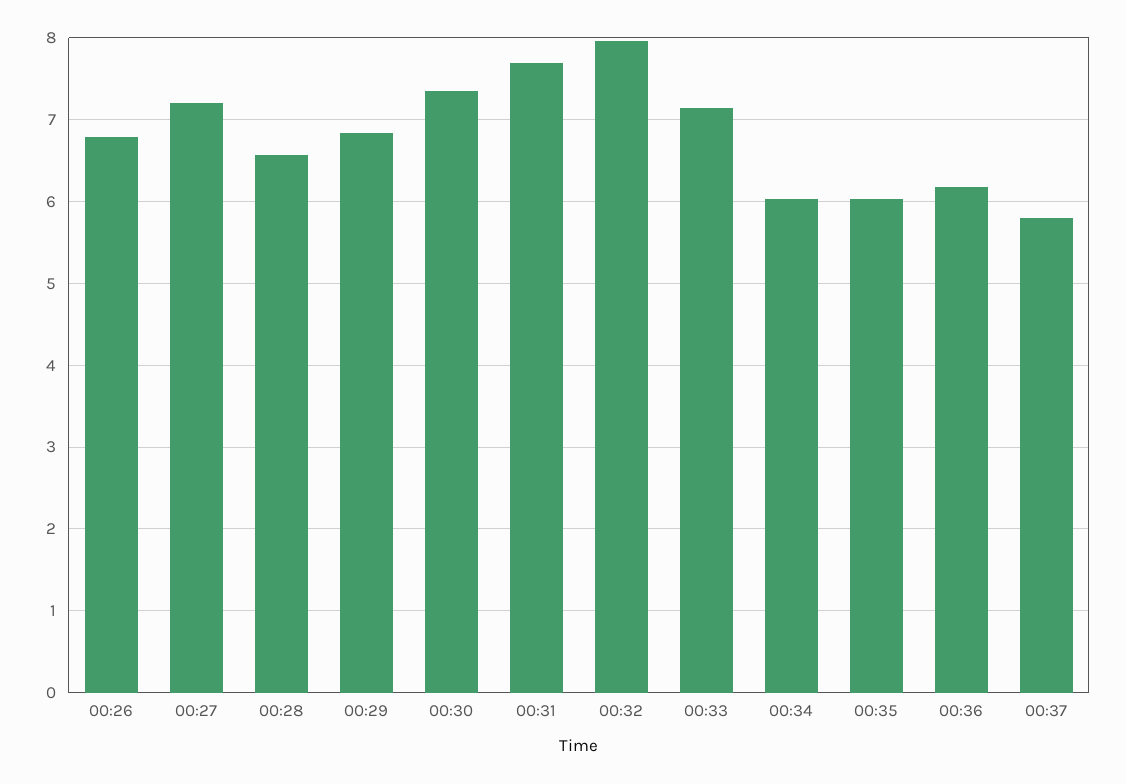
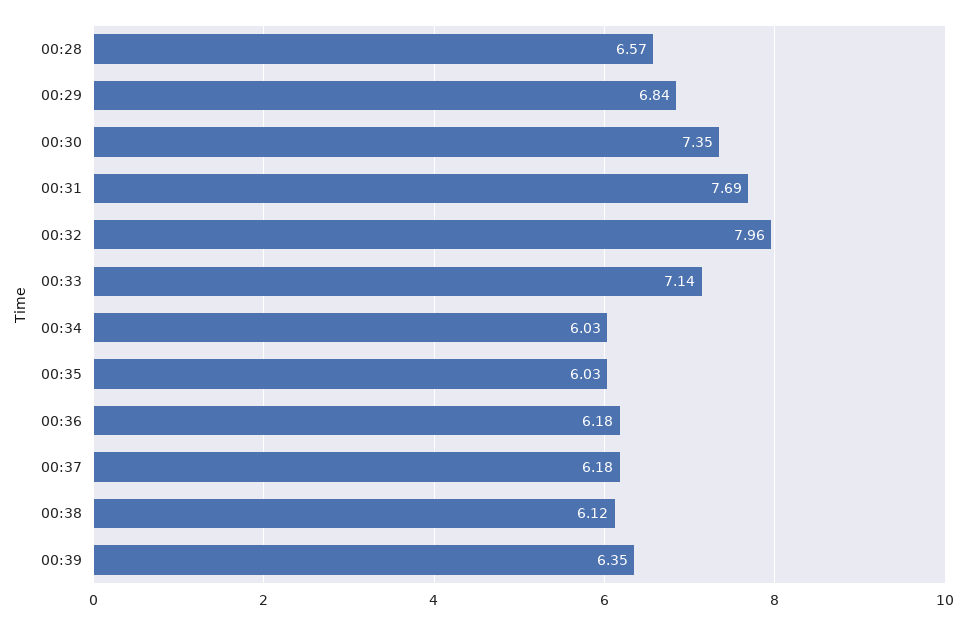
00:26: 6.8 -> none
00:27: 7.2 -> none
00:37: 5.8 -> 6.18
00:38: none -> 6.12
00:39: none -> 6.35

